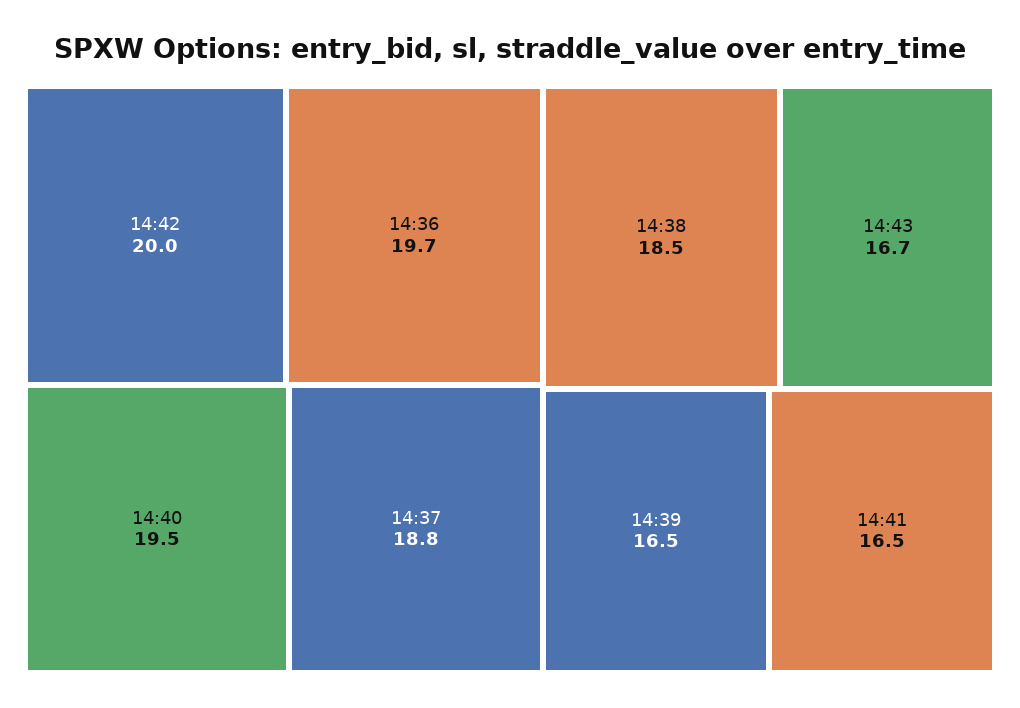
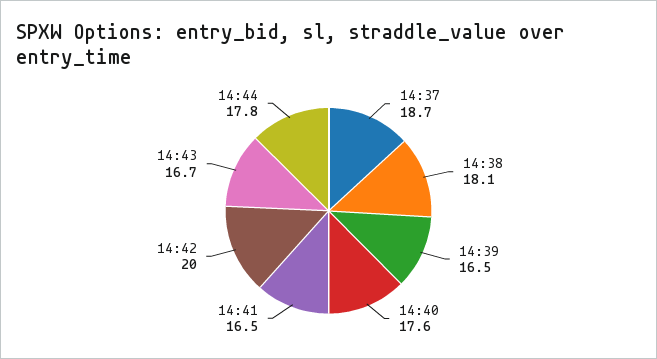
14:36: 19.7 -> none
14:40: 19.5 -> 17.6
14:37: 18.8 -> 18.7
14:38: 18.5 -> 18.1
14:44: none -> 17.8

